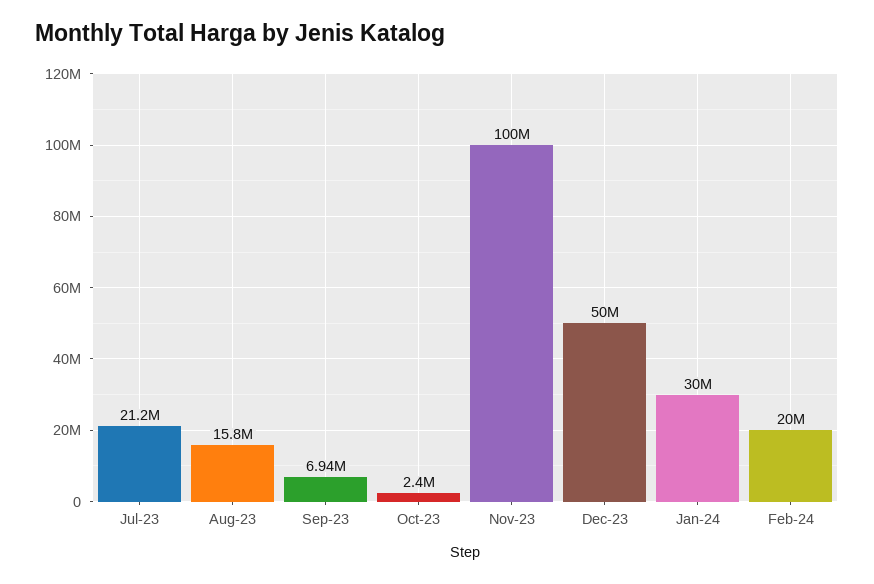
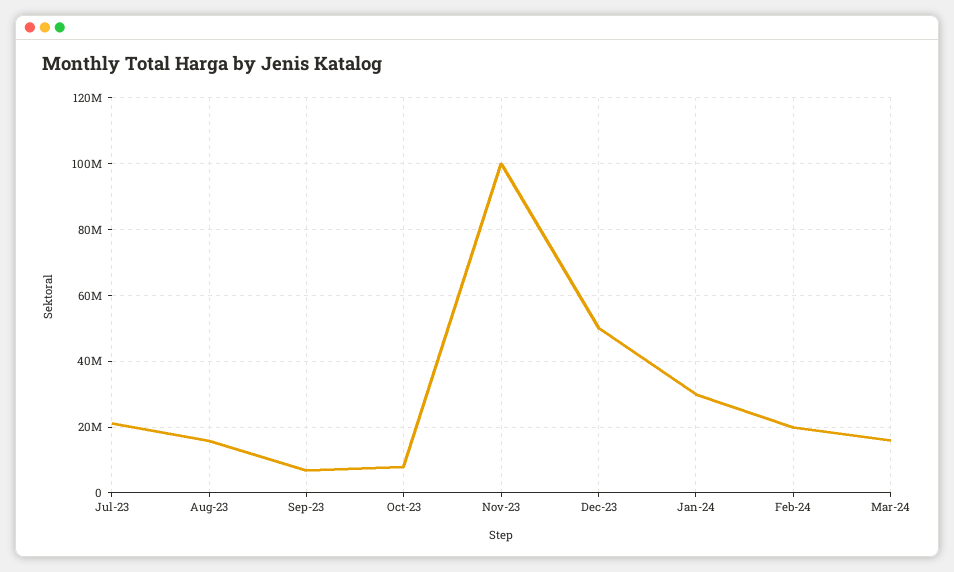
Oct-23: 2400000 -> 8000000
Mar-24: none -> 16000000

